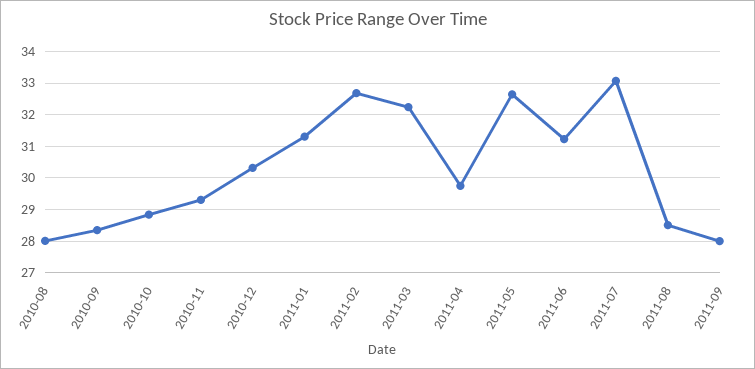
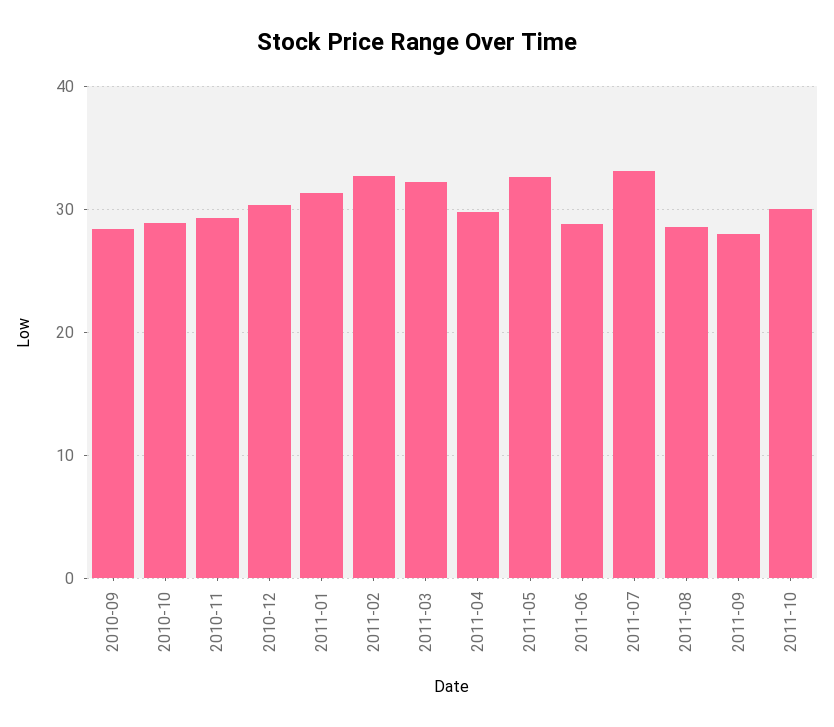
2010-08: 28 -> none
2011-06: 31.2 -> 29
2011-10: none -> 30

